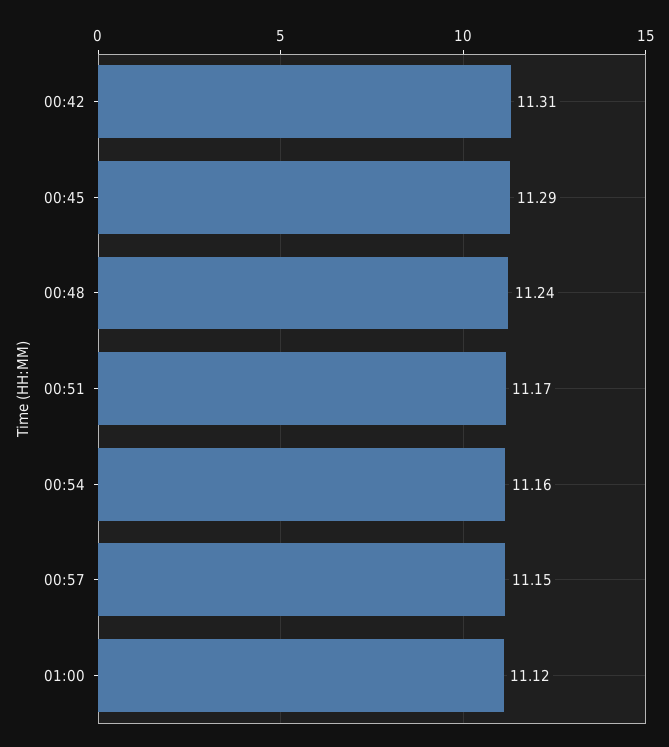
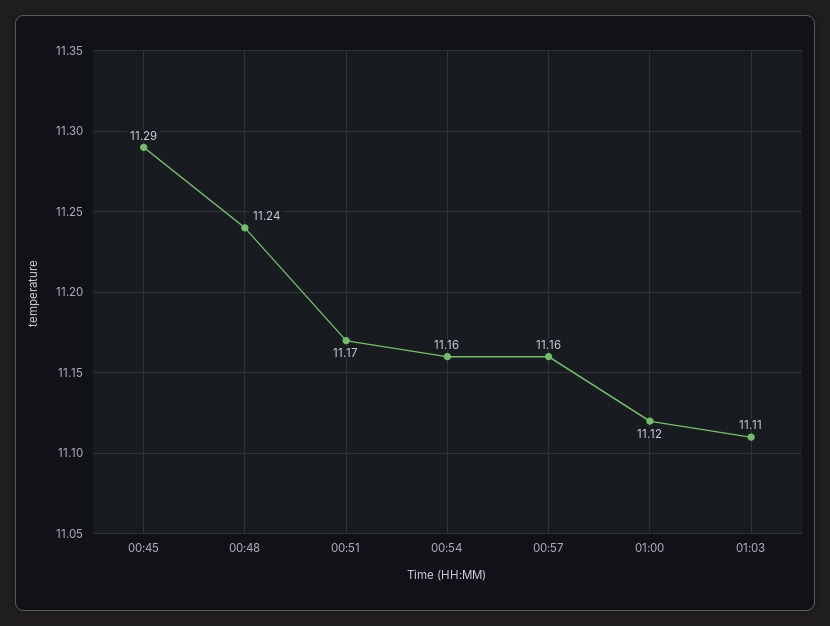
00:42: 11.31 -> none
00:57: 11.15 -> 11.16
01:03: none -> 11.11

